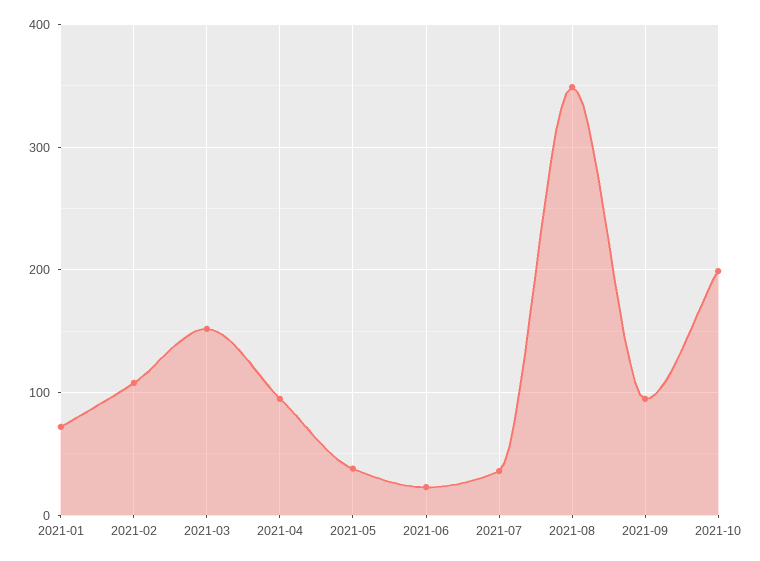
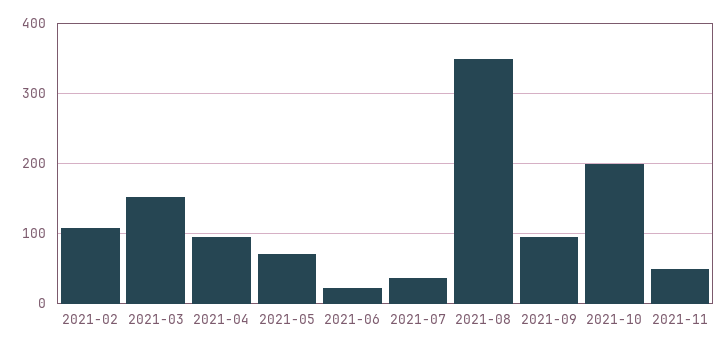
2021-01: 70 -> none
2021-05: 40 -> 70
2021-11: none -> 50

